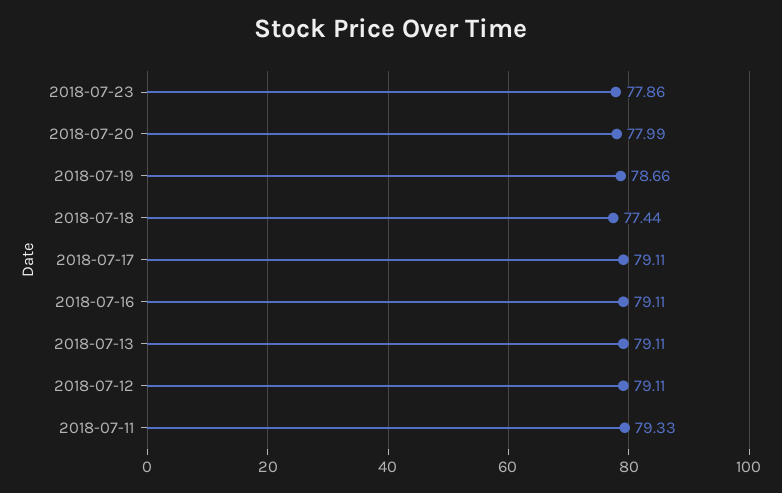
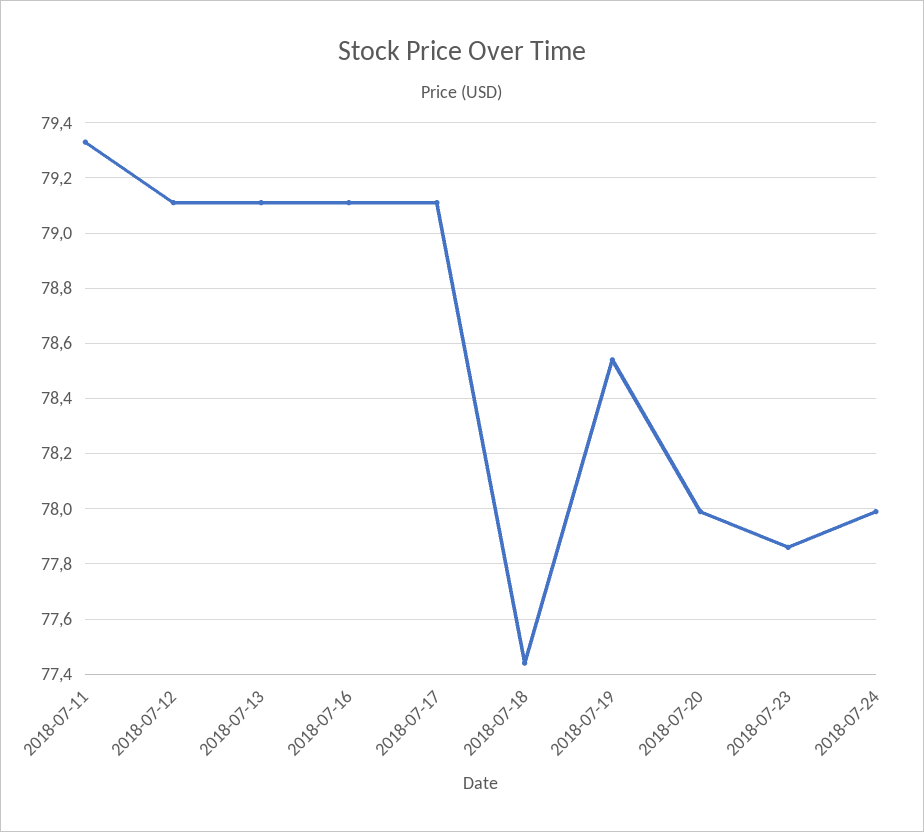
2018-07-19: 78.66 -> 78.55
2018-07-24: none -> 78

